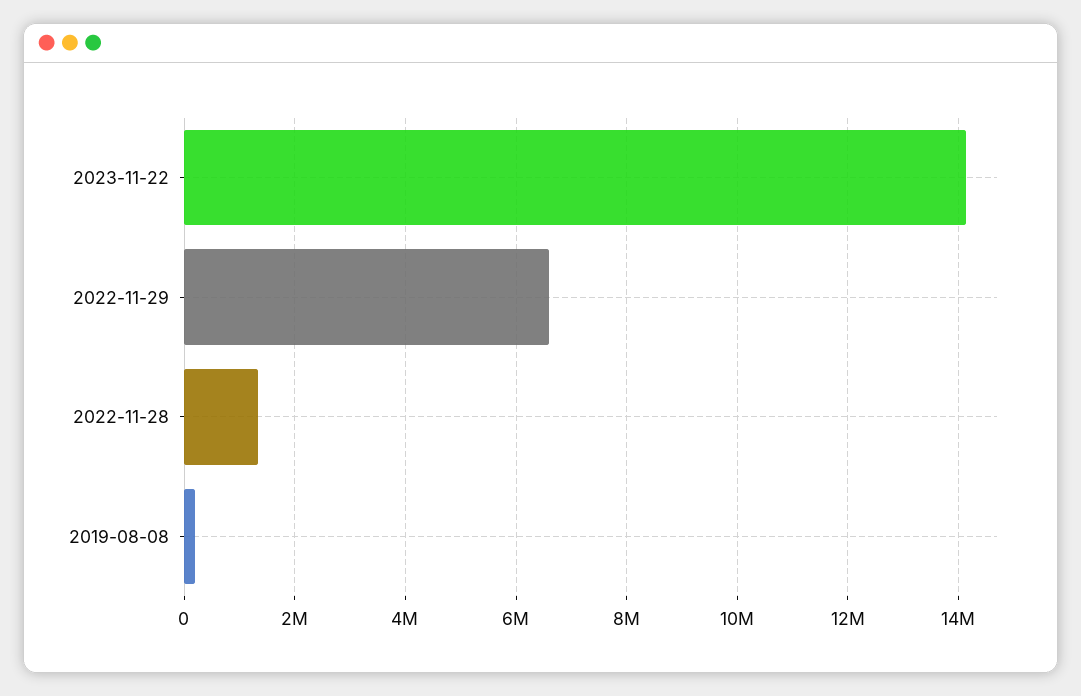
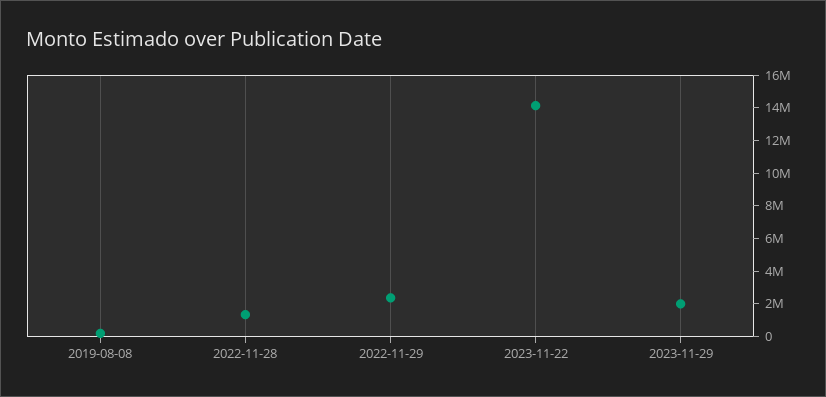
2022-11-29: 6600000 -> 2500000
2023-11-29: none -> 2000000

